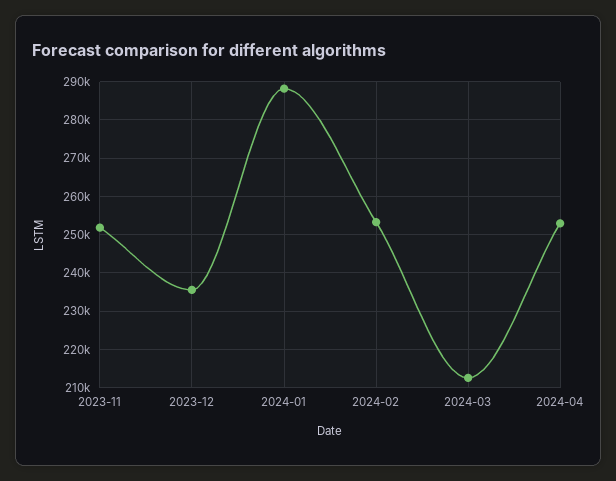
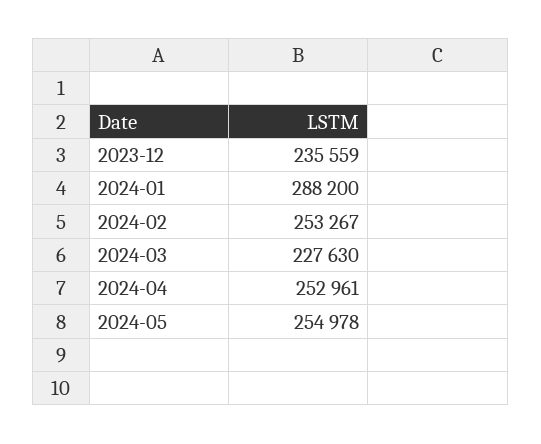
2023-11: 252000 -> none
2024-03: 212000 -> 227630
2024-05: none -> 254978

